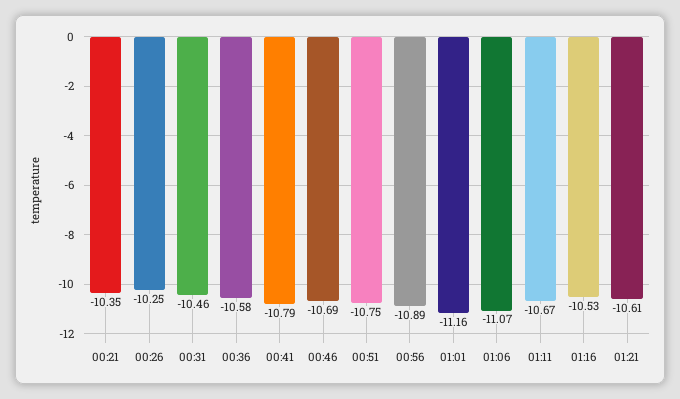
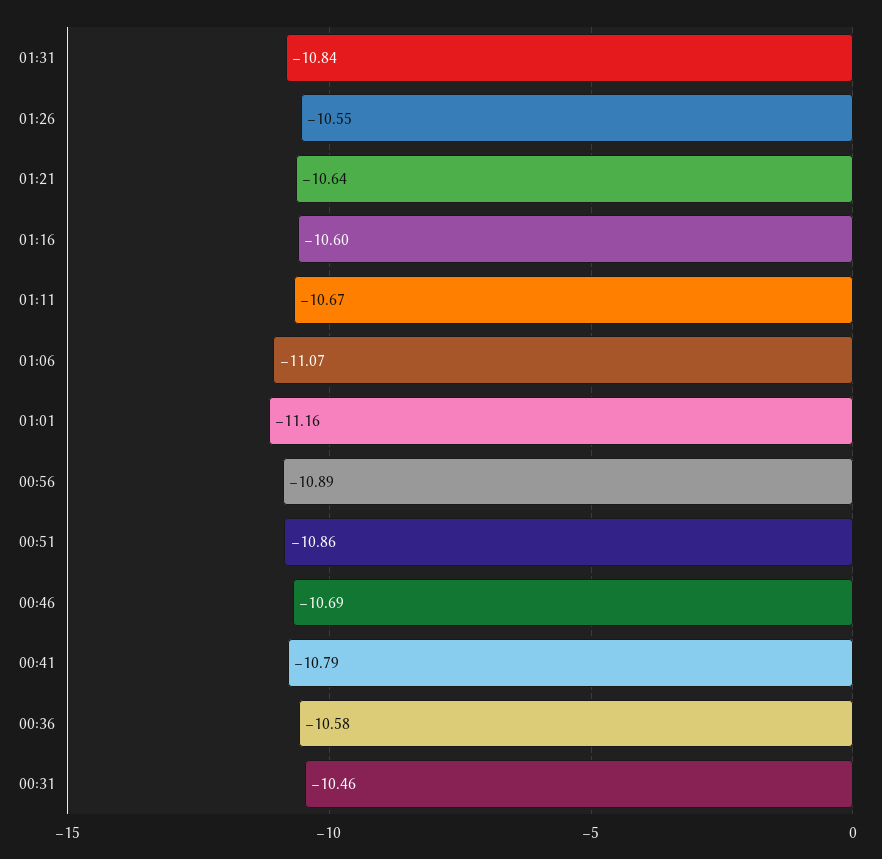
00:21: -10.35 -> none
00:26: -10.25 -> none
00:51: -10.75 -> -10.86
01:16: -10.53 -> -10.6
01:21: -10.61 -> -10.64
01:31: none -> -10.84
01:26: none -> -10.55

